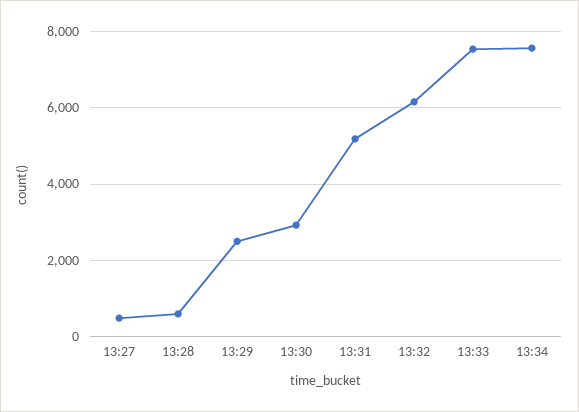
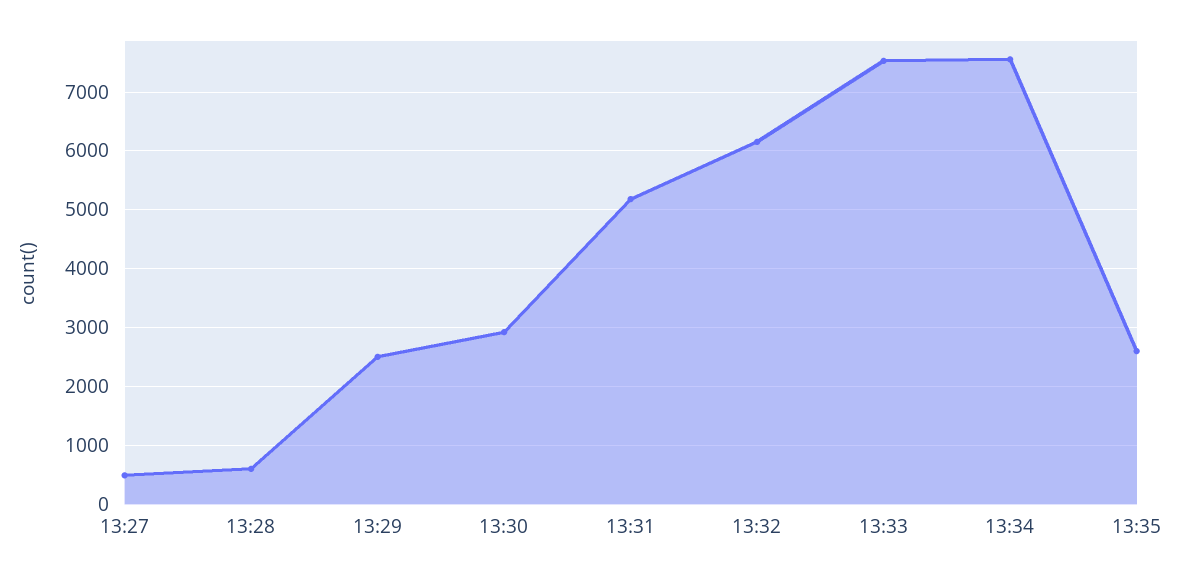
13:35: none -> 2600

